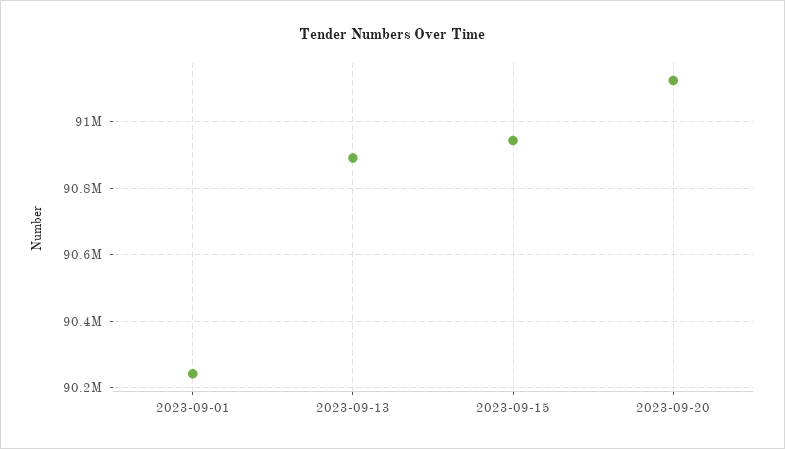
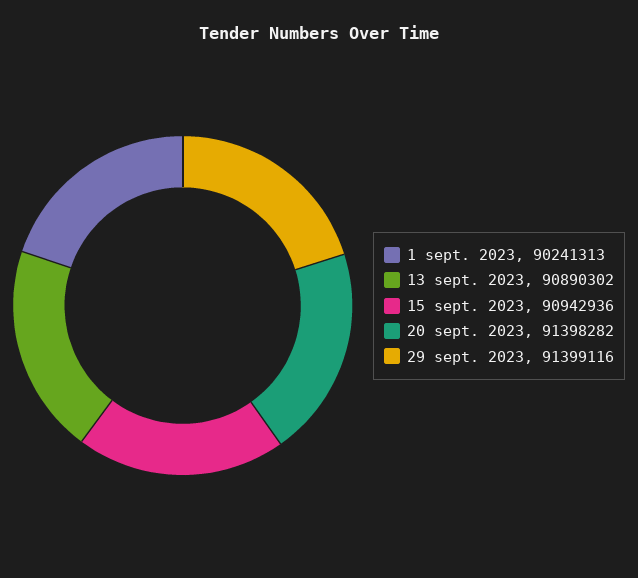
2023-09-20: 91120000 -> 91398282
29 sept. 2023: none -> 91399116

